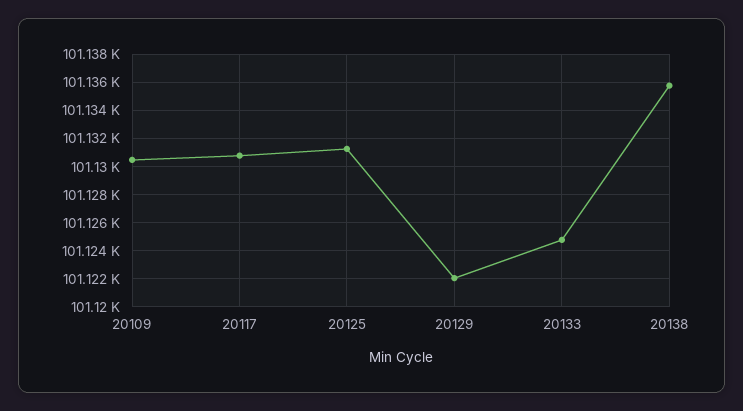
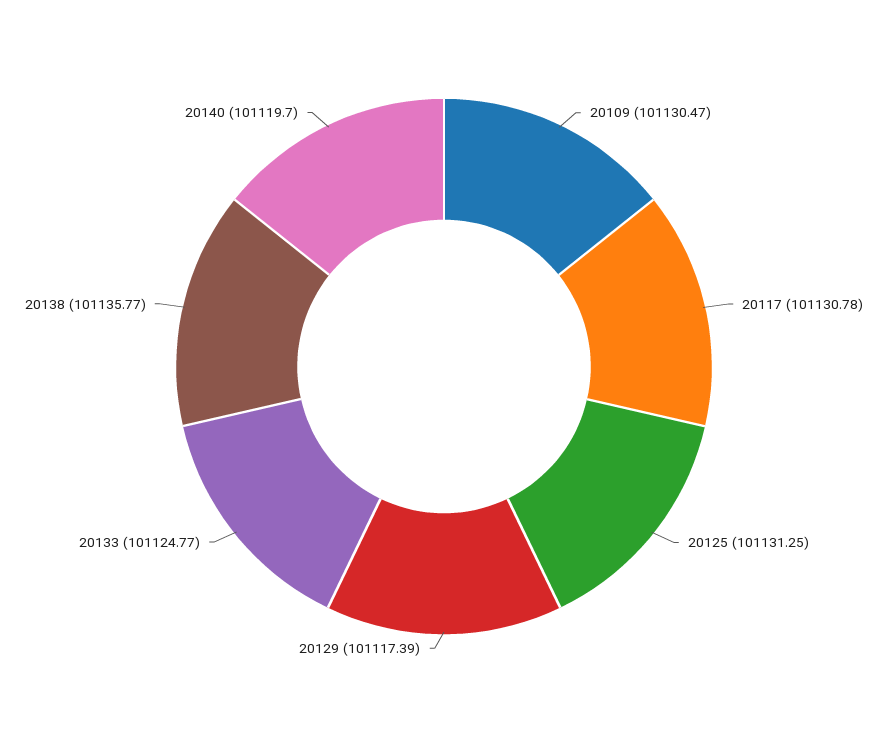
20129: 101122 -> 101117.39
20140: none -> 101119.7

